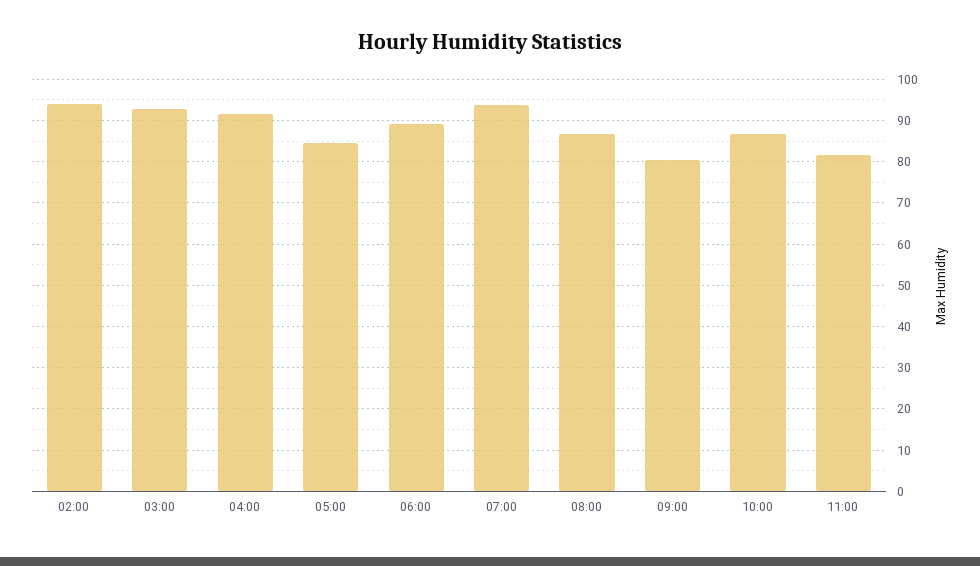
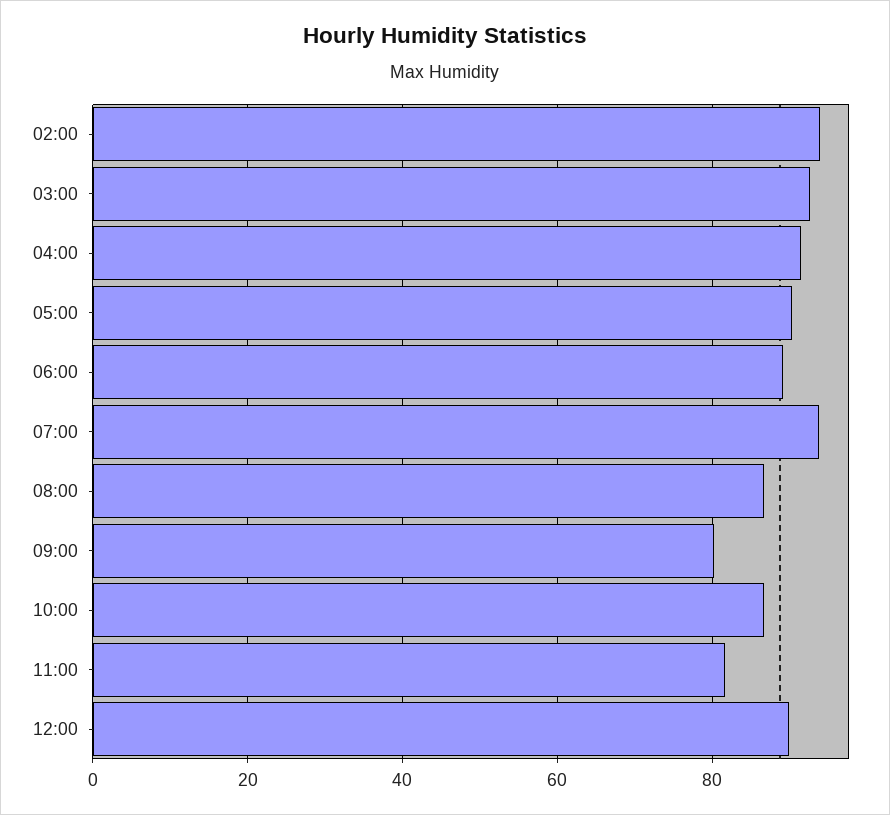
05:00: 84 -> 90
12:00: none -> 90

